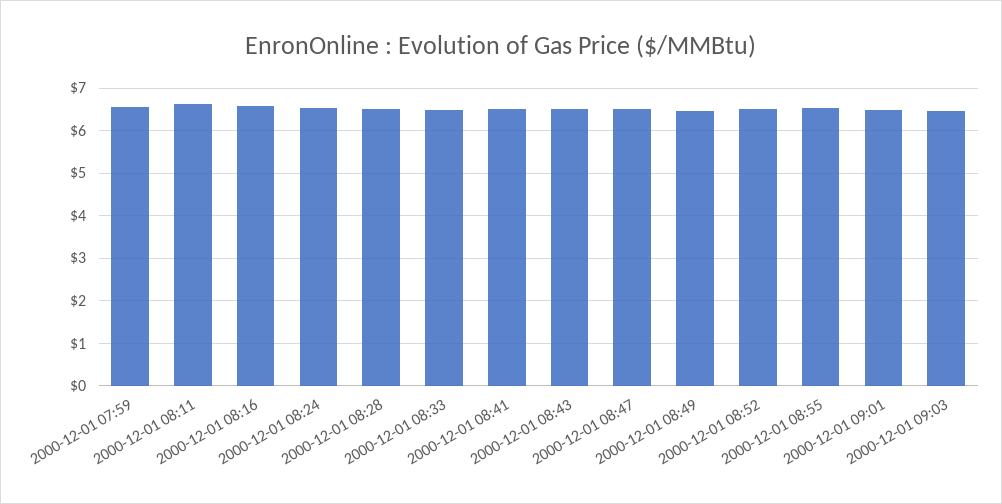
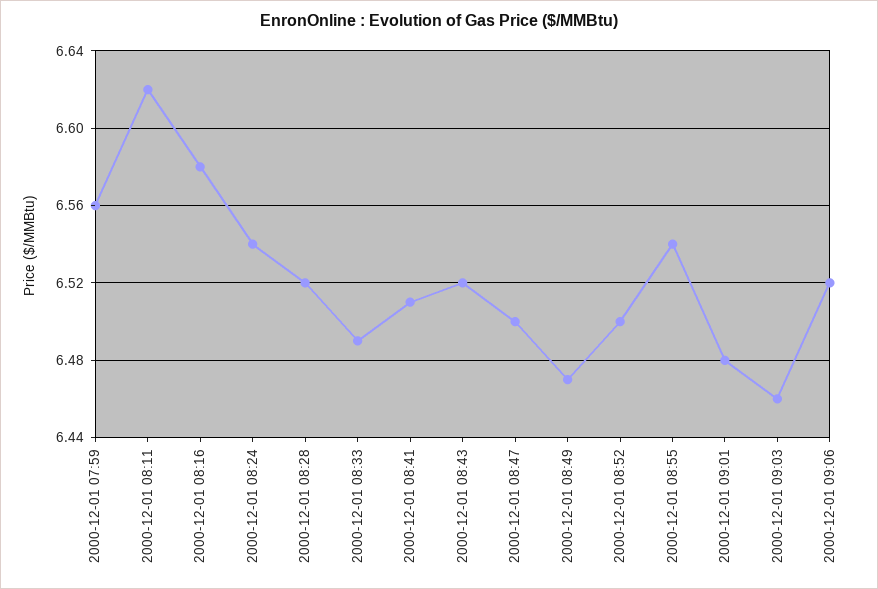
2000-12-01 09:06: none -> 6.52

